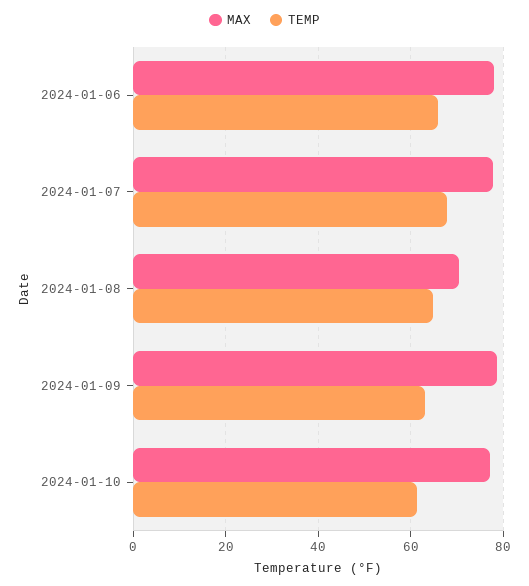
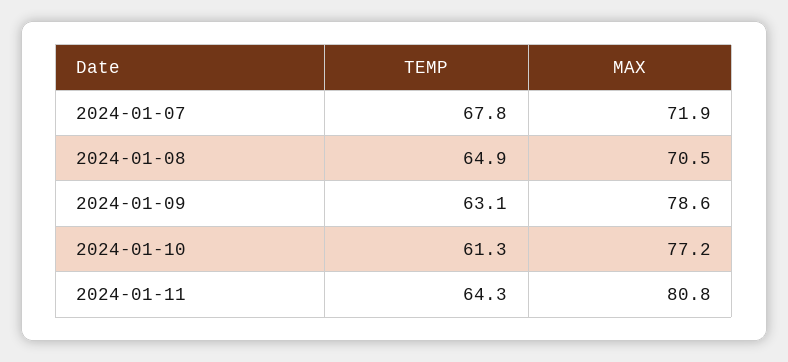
MAX, 2024-01-06: 78 -> none
TEMP, 2024-01-06: 66 -> none
MAX, 2024-01-07: 78 -> 71.9
TEMP, 2024-01-11: none -> 64.3
MAX, 2024-01-11: none -> 80.8

